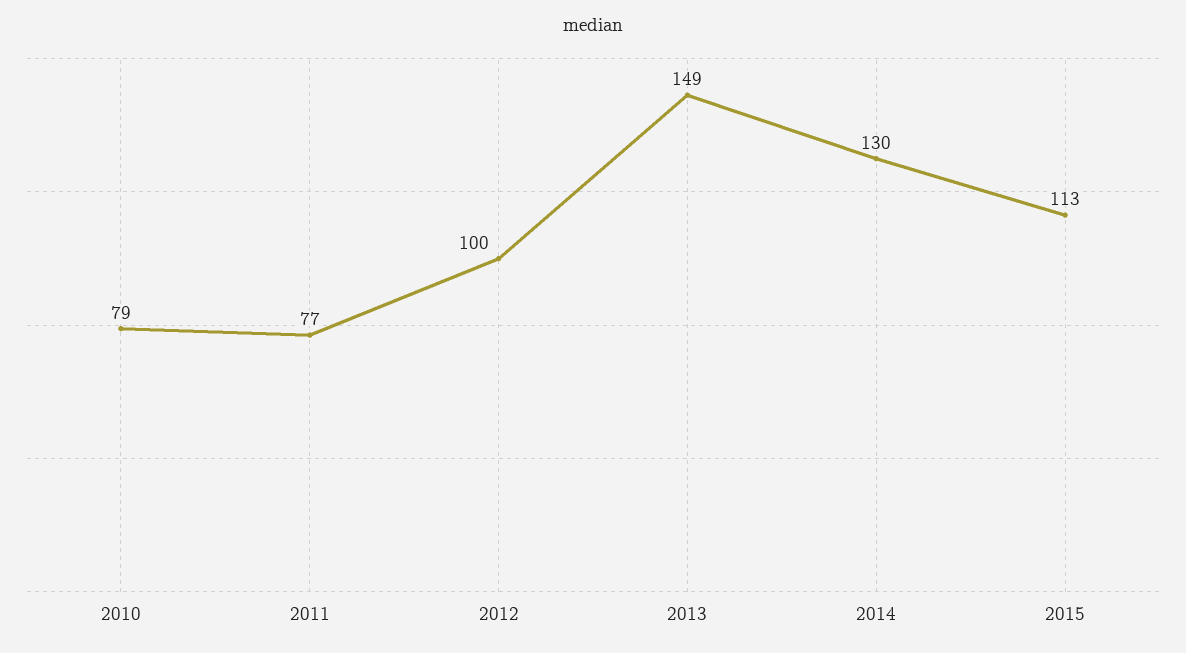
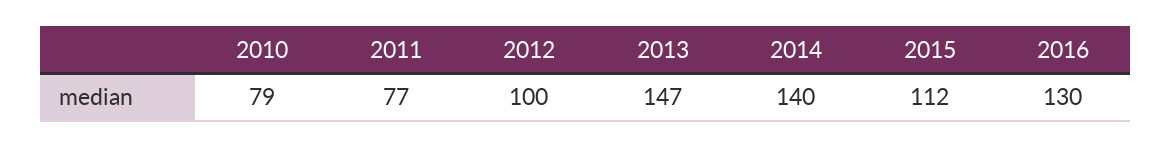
2013: 149 -> 147
2014: 130 -> 140
2015: 113 -> 112
2016: none -> 130

